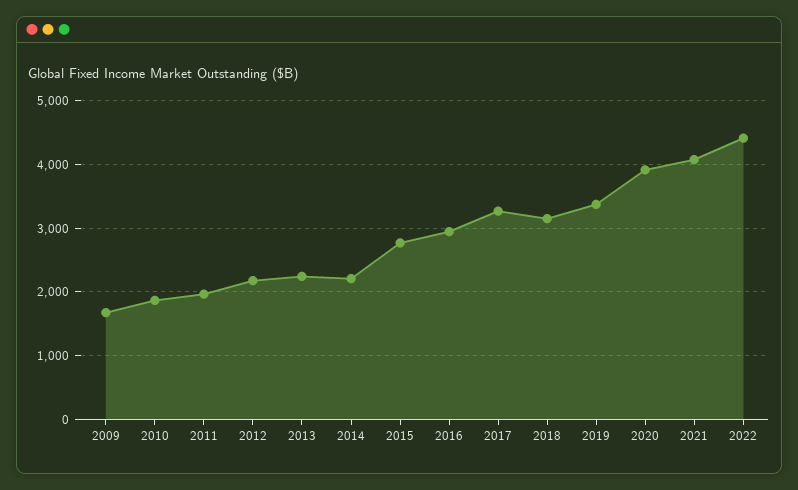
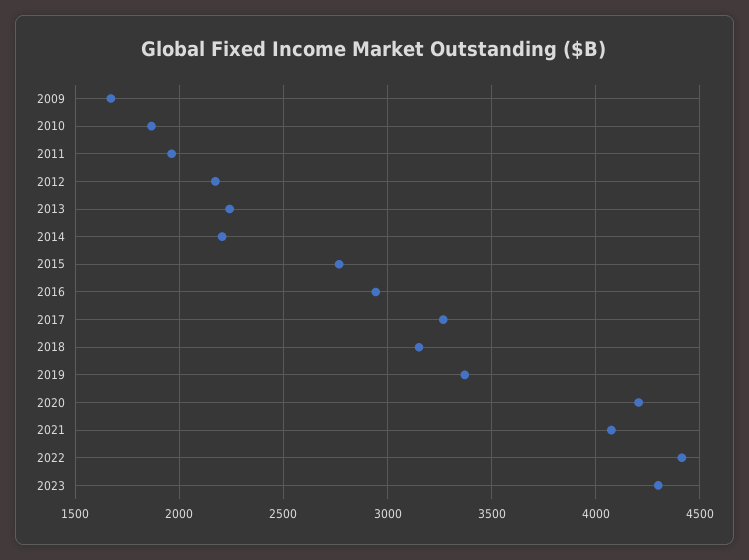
2020: 3900 -> 4200
2023: none -> 4300

